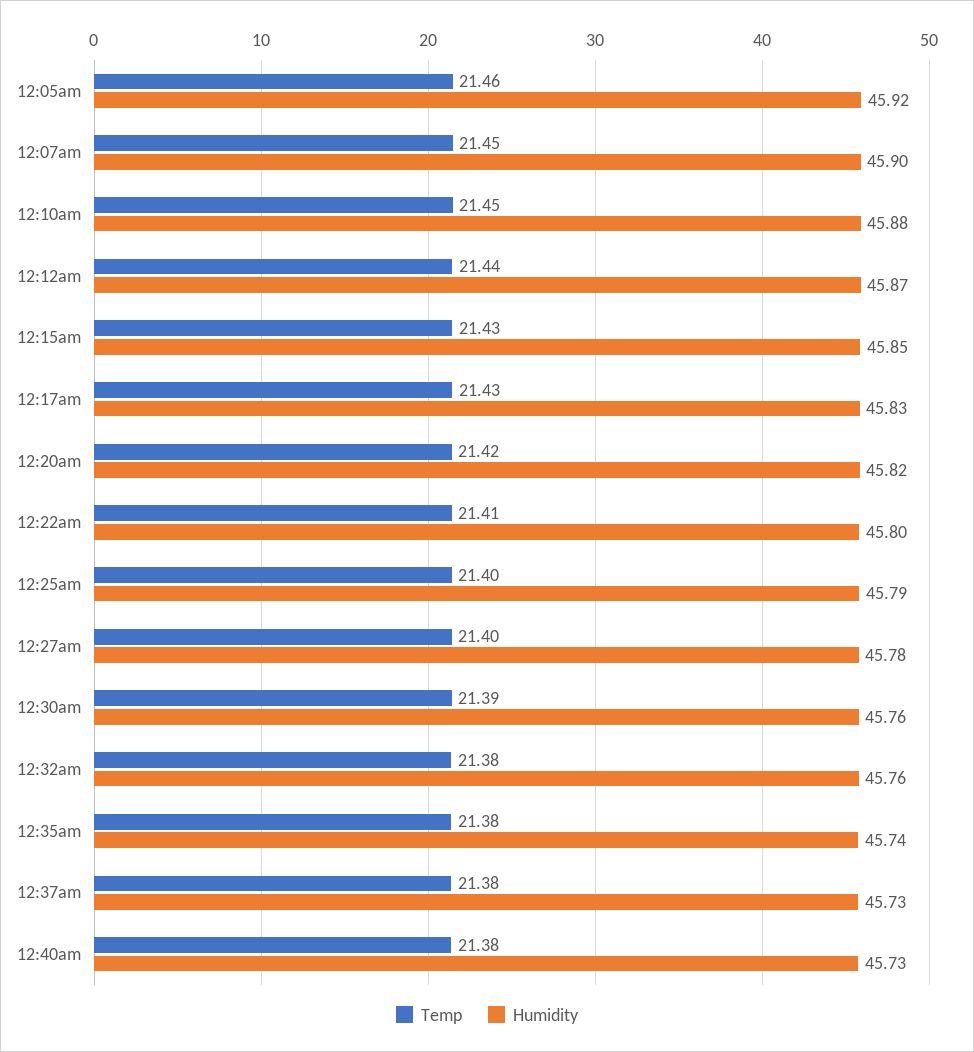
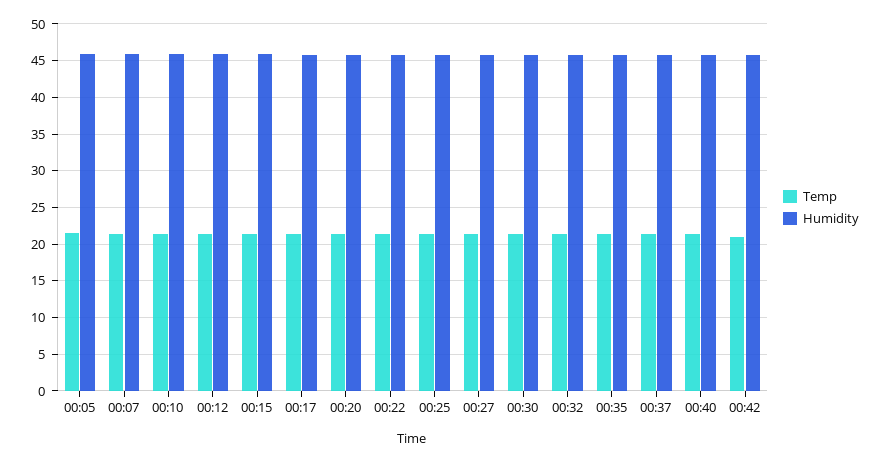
Temp, 00:42: none -> 21
Humidity, 00:42: none -> 46

